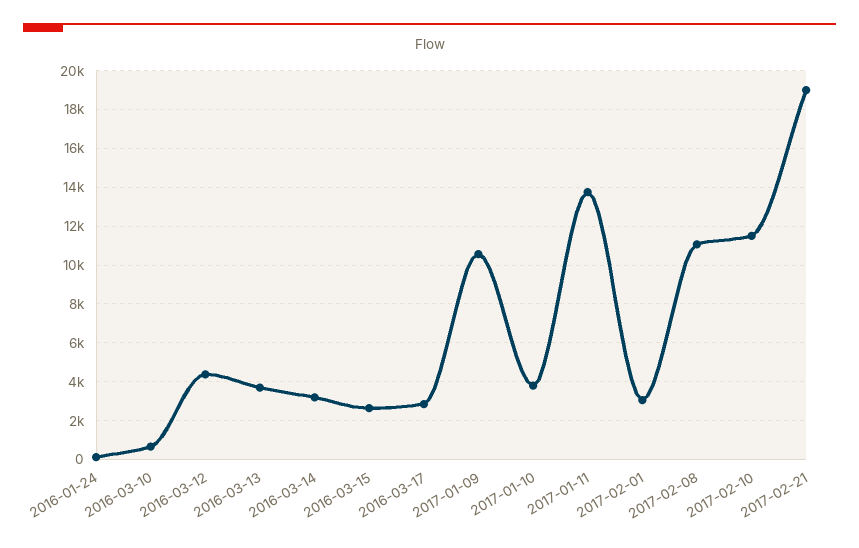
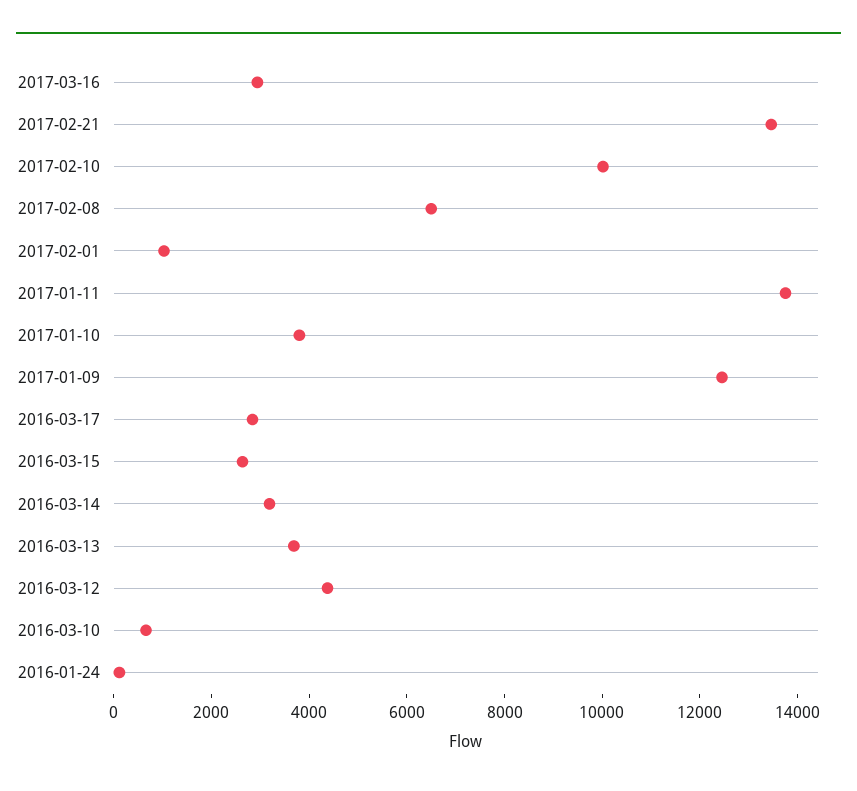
2017-01-09: 10500 -> 12500
2017-02-01: 3000 -> 1000
2017-02-08: 11000 -> 6500
2017-02-10: 11500 -> 10000
2017-02-21: 19000 -> 13500
2017-03-16: none -> 3000

